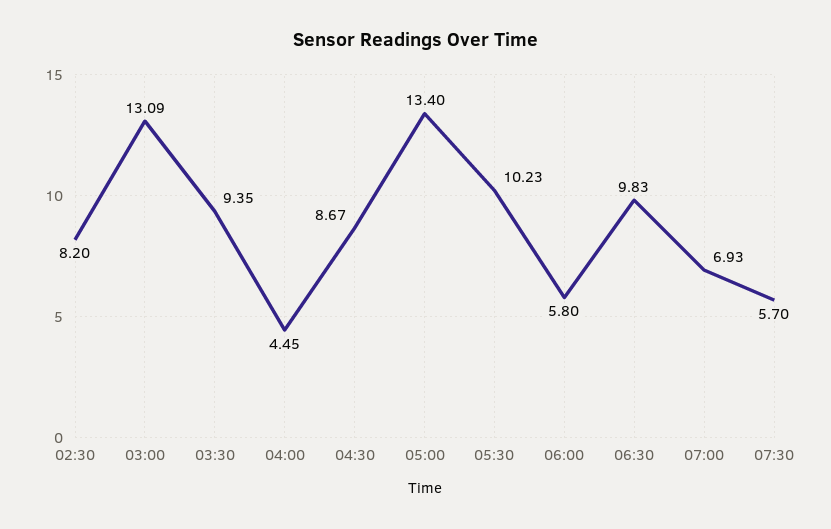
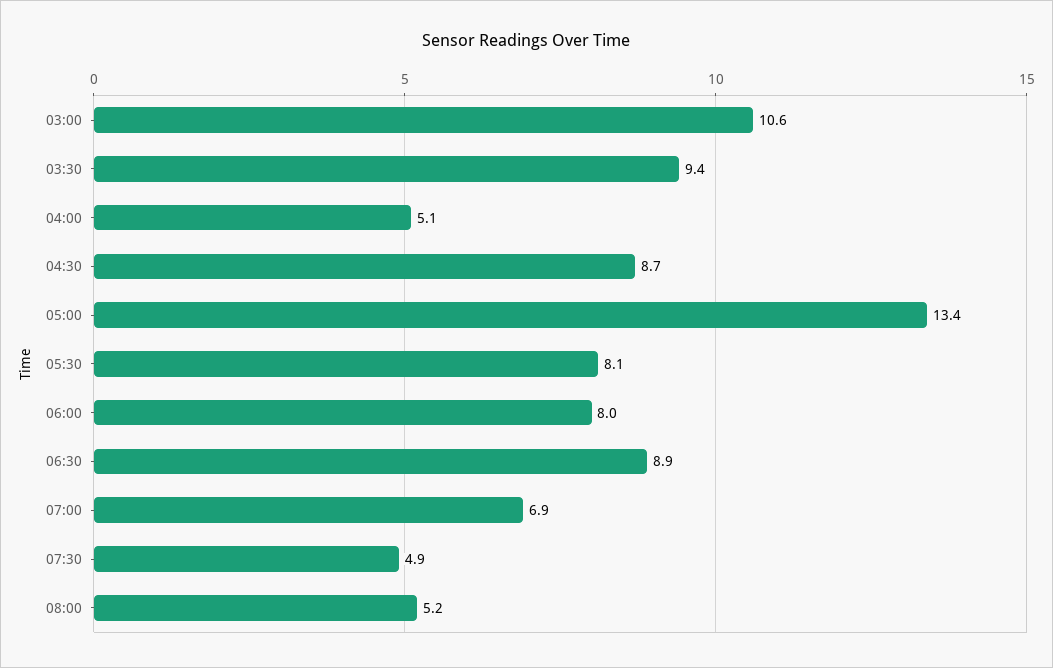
02:30: 8.2 -> none
03:00: 13.09 -> 10.6
04:00: 4.45 -> 5.1
05:30: 10.23 -> 8.1
06:00: 5.8 -> 8
06:30: 9.83 -> 8.9
07:30: 5.7 -> 4.9
08:00: none -> 5.2

